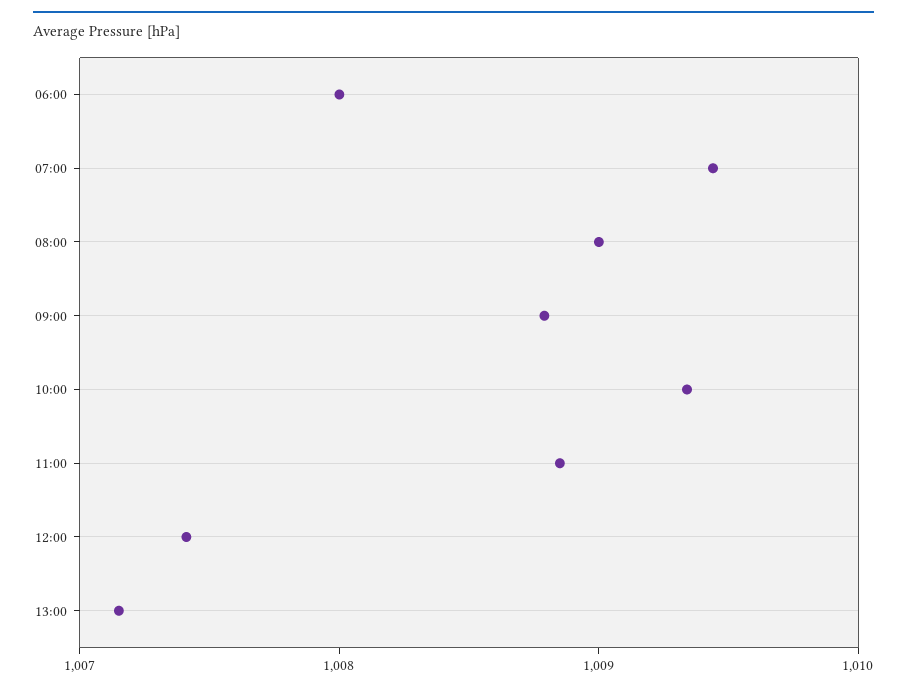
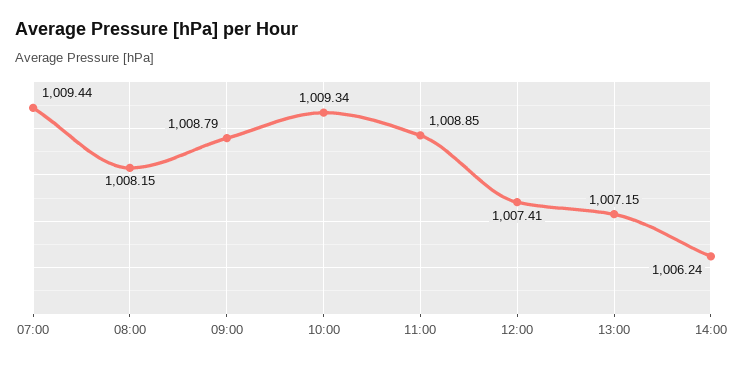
06:00: 1008 -> none
08:00: 1009 -> 1008.15
14:00: none -> 1006.24

